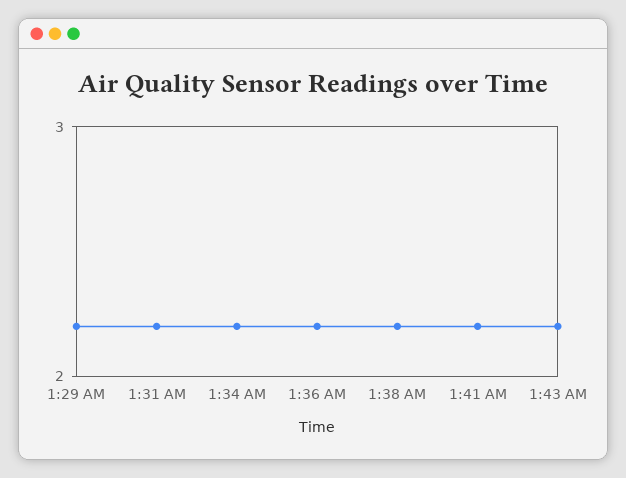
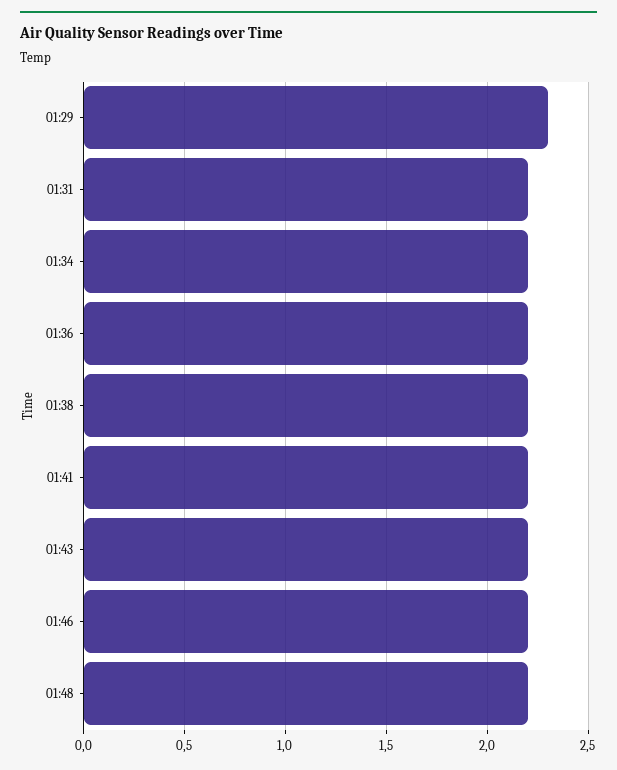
1:29 AM: 2.2 -> 2.3
01:46: none -> 2.2
01:48: none -> 2.2

